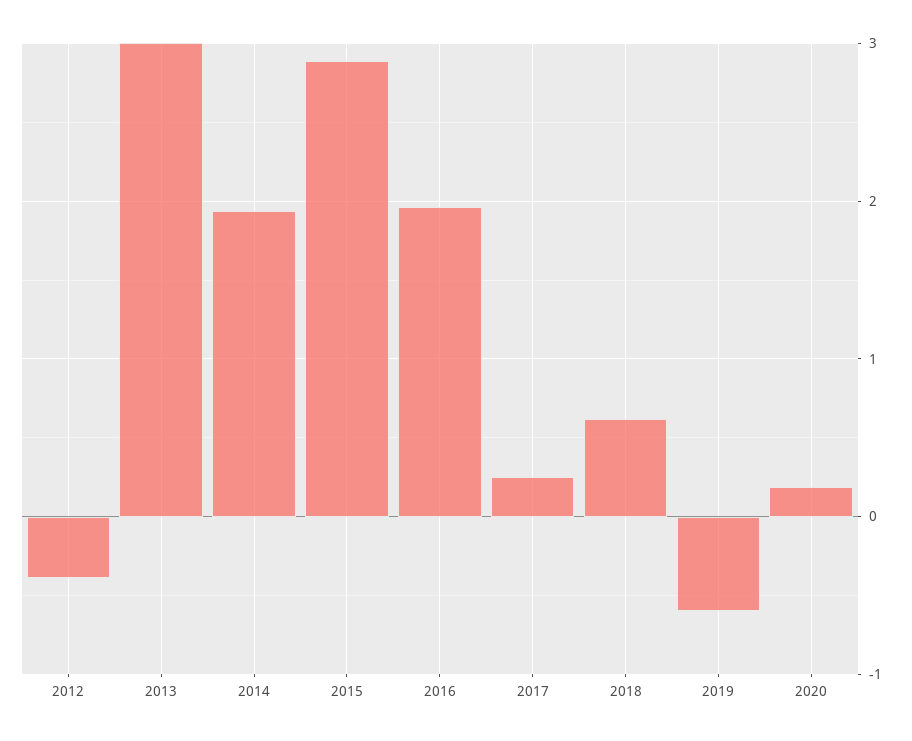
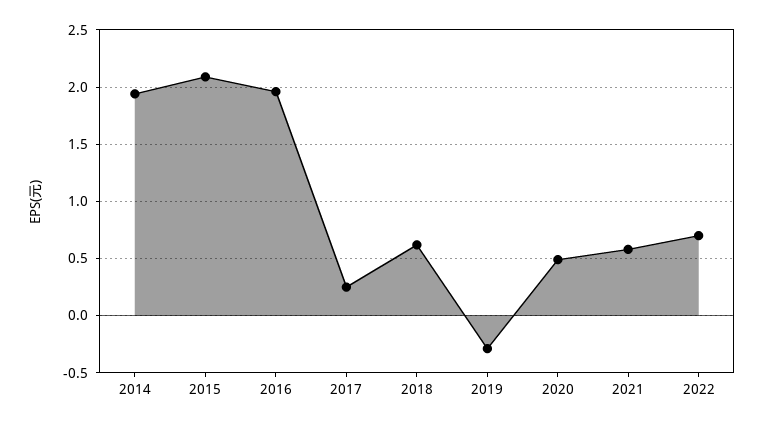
2012: -0.4 -> none
2013: 3 -> none
2015: 2.9 -> 2.1
2019: -0.6 -> -0.3
2020: 0.2 -> 0.5
2021: none -> 0.6
2022: none -> 0.7

